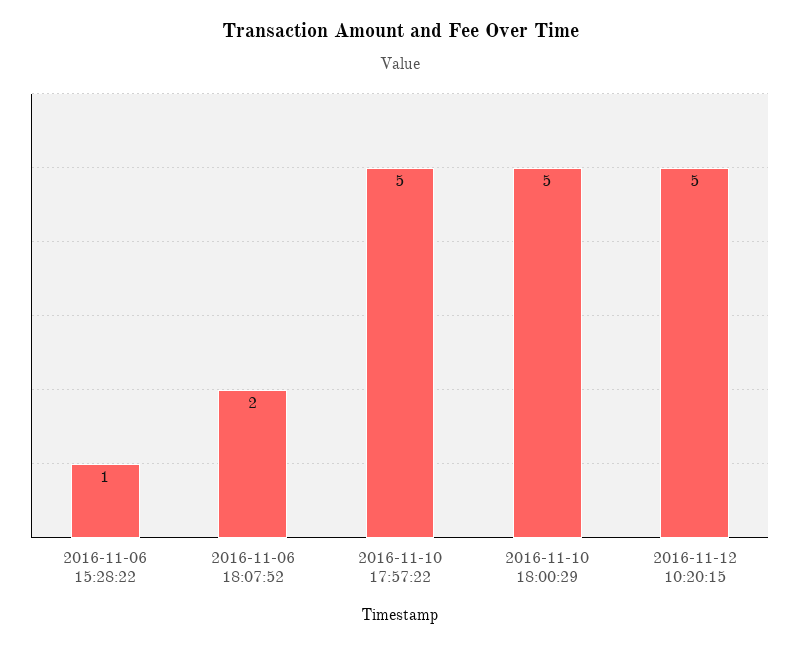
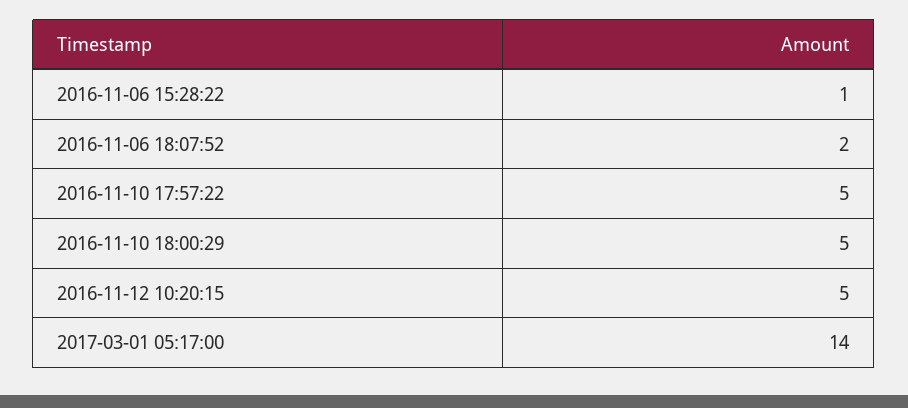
2017-03-01 05:17:00: none -> 14

